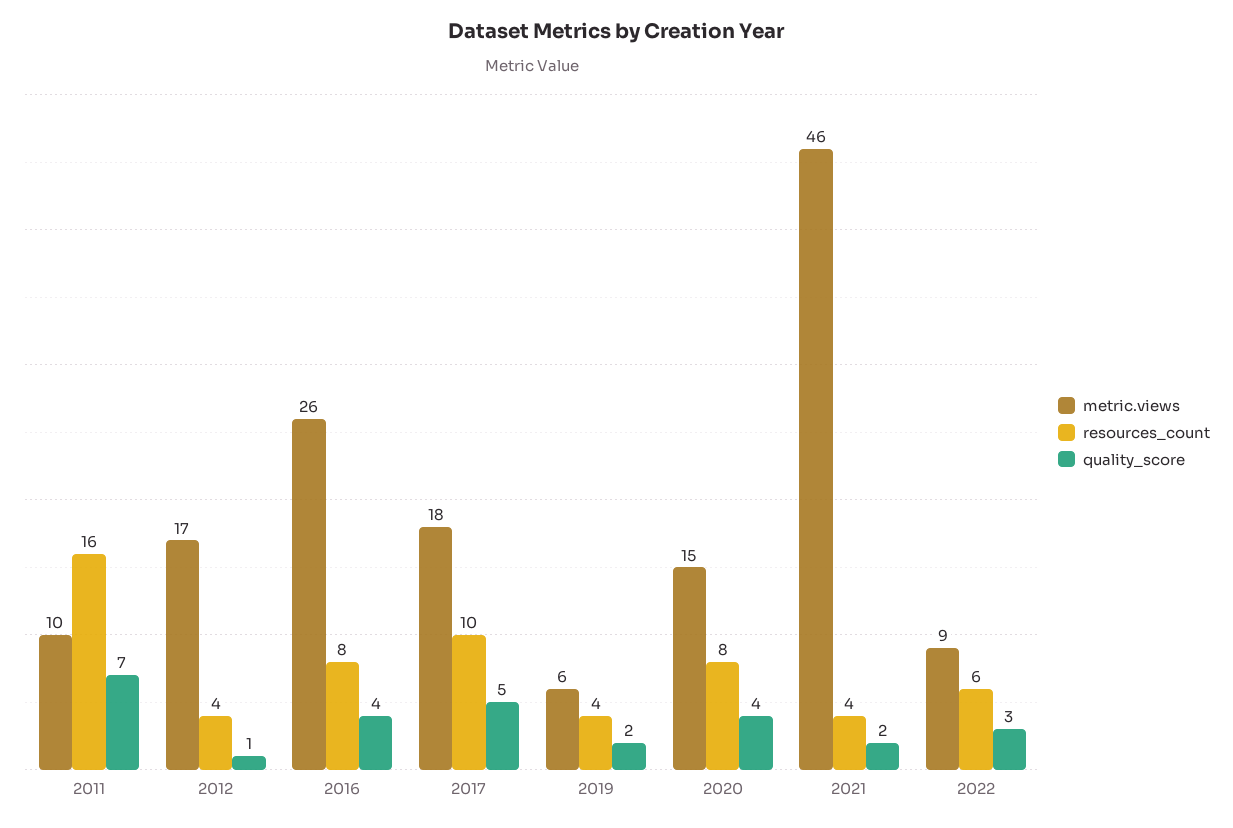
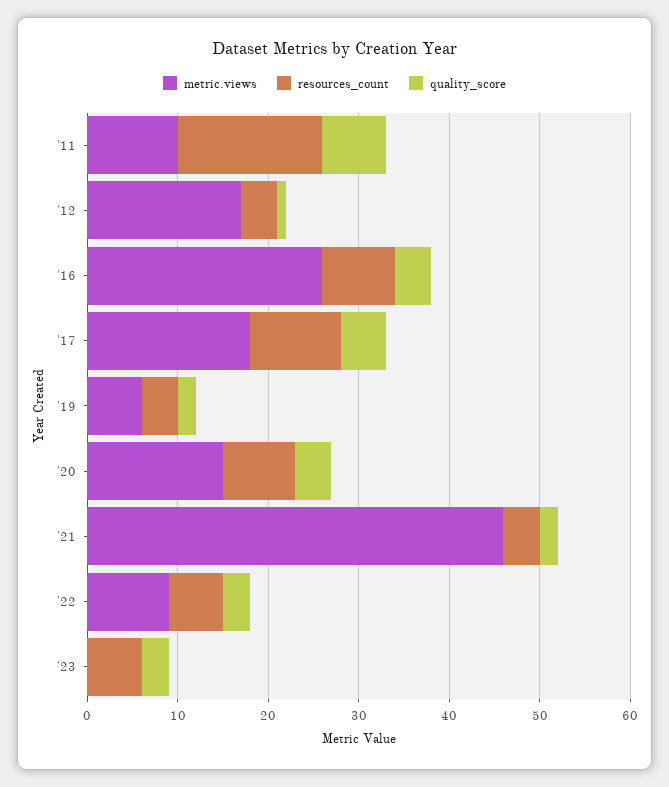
metric.views, '23: none -> 0
resources_count, '23: none -> 6
quality_score, '23: none -> 3

